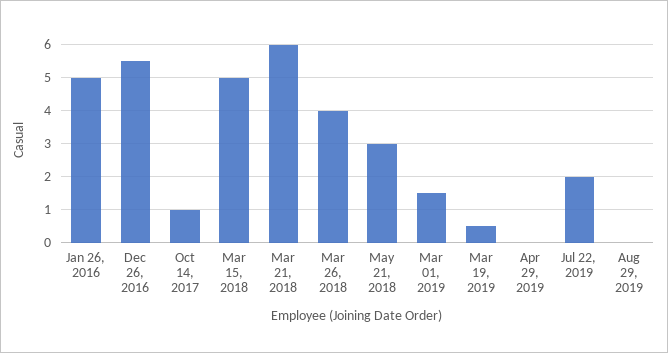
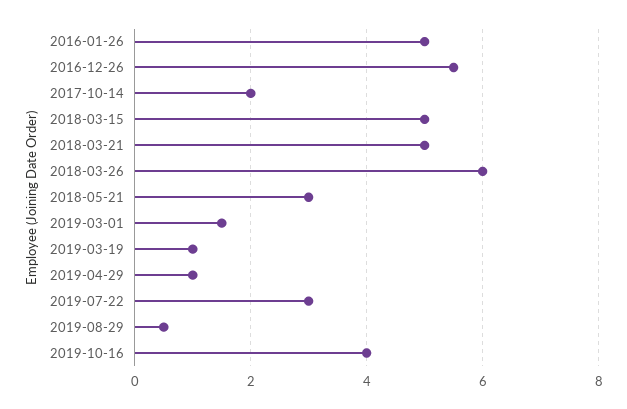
Oct 14, 2017: 1 -> 2
Mar 21, 2018: 6 -> 5
Mar 26, 2018: 4 -> 6
Mar 19, 2019: 0.5 -> 1
Apr 29, 2019: 0 -> 1
Jul 22, 2019: 2 -> 3
Aug 29, 2019: 0 -> 0.5
2019-10-16: none -> 4

